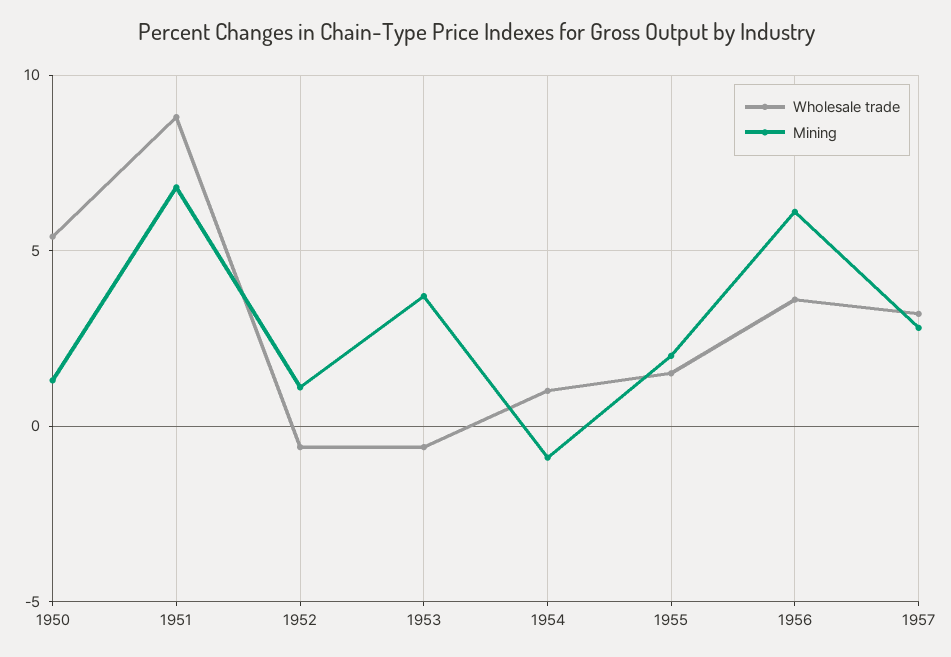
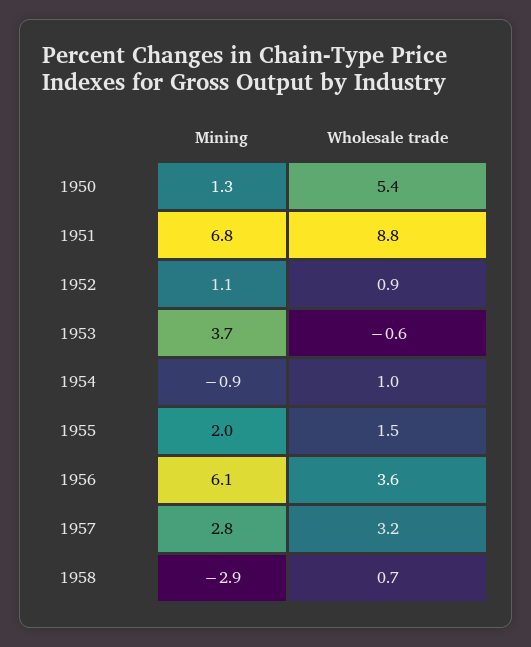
Wholesale trade, 1952: -0.5 -> 0.9
Mining, 1958: none -> -2.9
Wholesale trade, 1958: none -> 0.7

